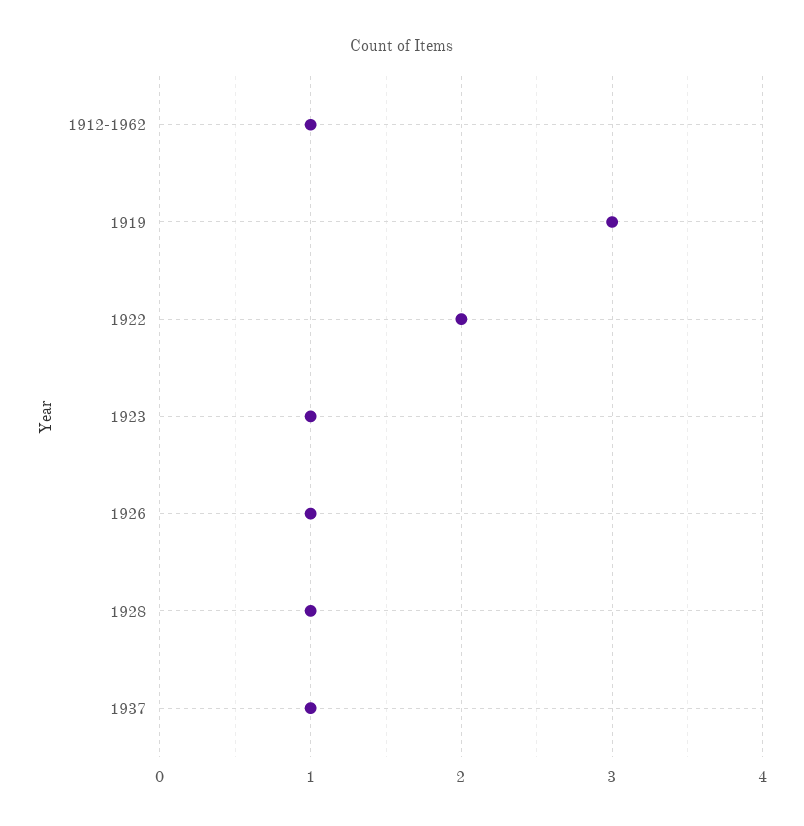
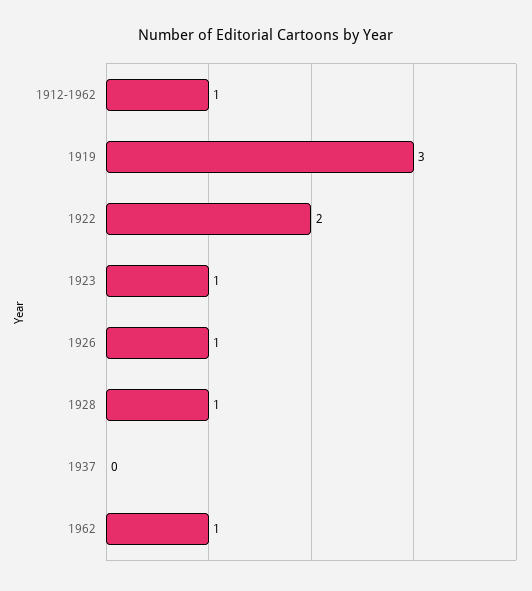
1937: 1 -> 0
1962: none -> 1

